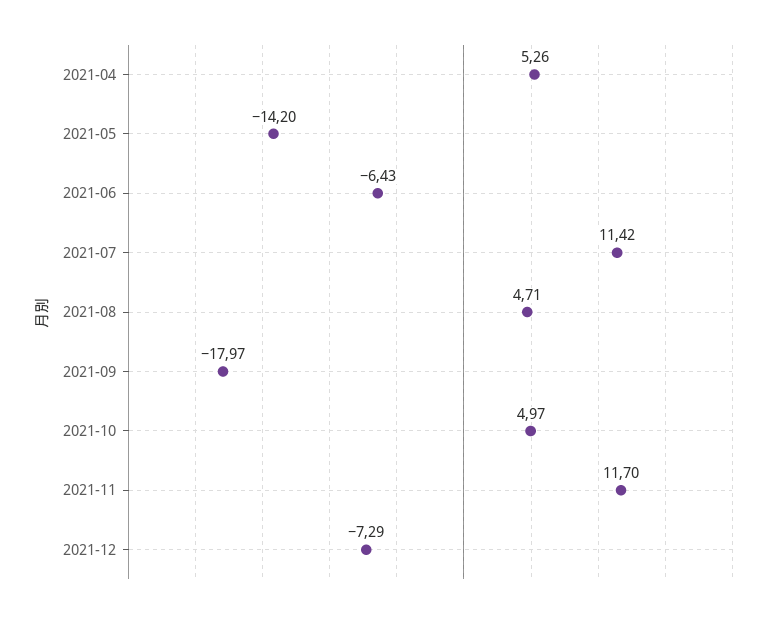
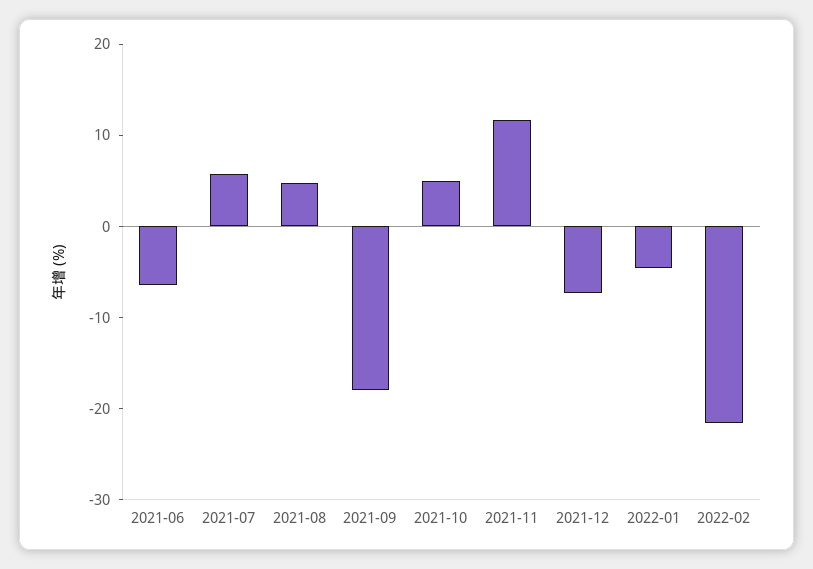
2021-04: 5.26 -> none
2021-05: -14.2 -> none
2021-07: 11.42 -> 6
2022-01: none -> -4
2022-02: none -> -22

